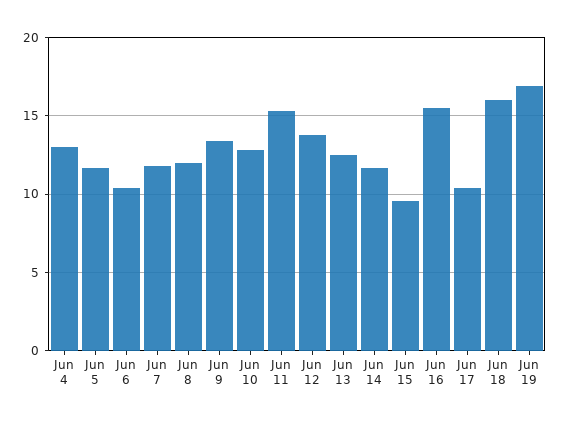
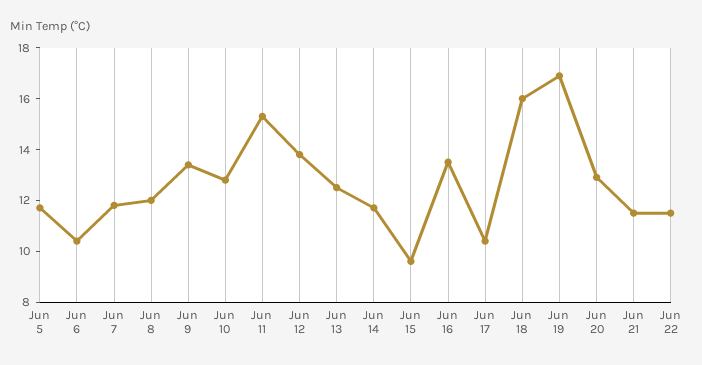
Jun 4: 13 -> none
Jun 16: 15.5 -> 13.5
Jun 20: none -> 13
Jun 21: none -> 11.5
Jun 22: none -> 11.5

